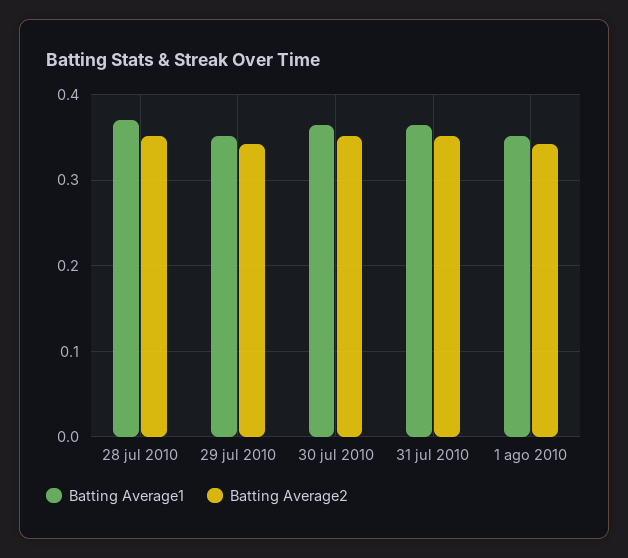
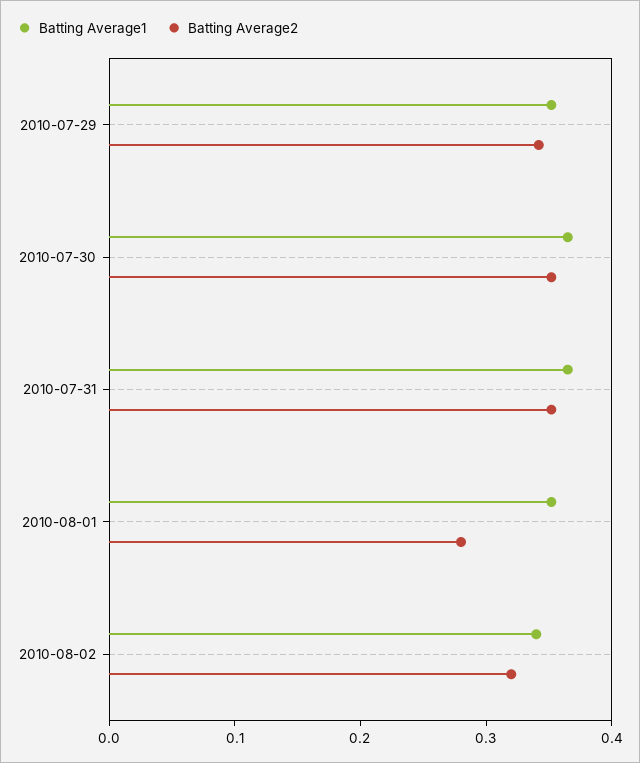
Batting Average1, 28 jul 2010: 0.37 -> none
Batting Average2, 28 jul 2010: 0.35 -> none
Batting Average2, 1 ago 2010: 0.34 -> 0.28
Batting Average1, 2010-08-02: none -> 0.34
Batting Average2, 2010-08-02: none -> 0.32

